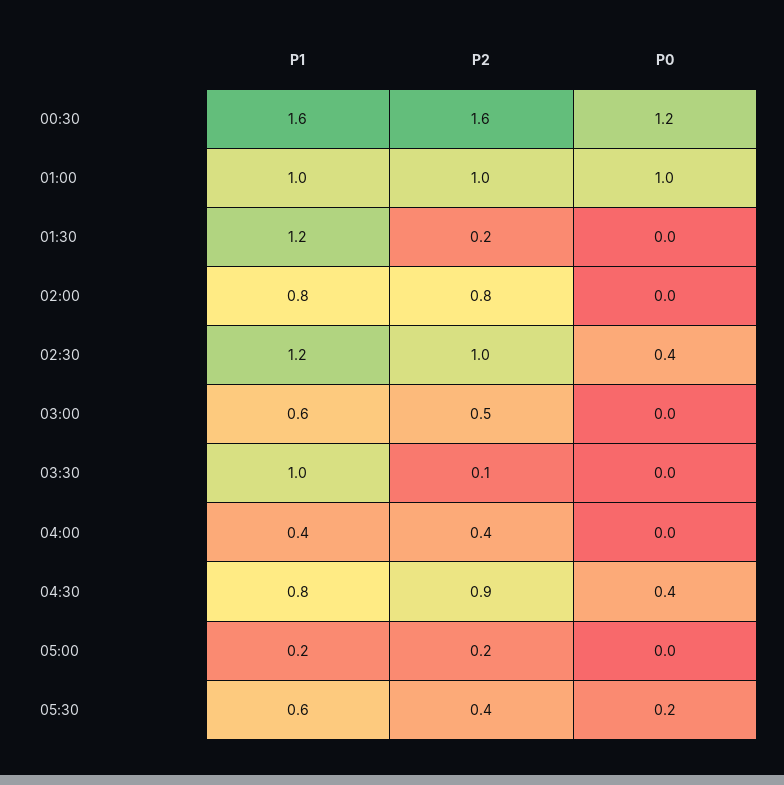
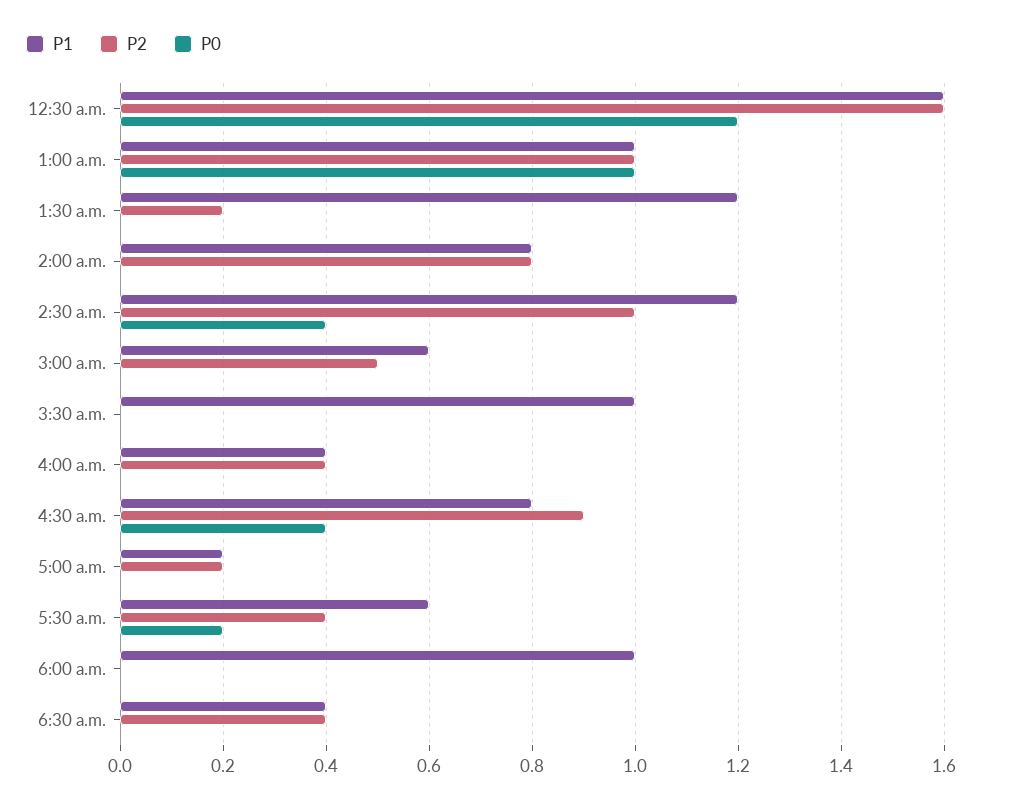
P2, 03:30: 0.1 -> 0
P1, 6:00 a.m.: none -> 1
P2, 6:00 a.m.: none -> 0
P0, 6:00 a.m.: none -> 0
P1, 6:30 a.m.: none -> 0.4
P2, 6:30 a.m.: none -> 0.4
P0, 6:30 a.m.: none -> 0

